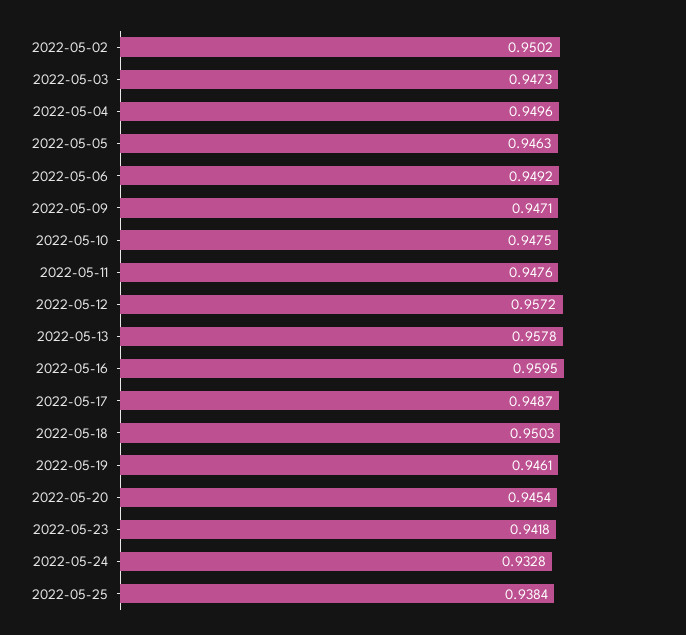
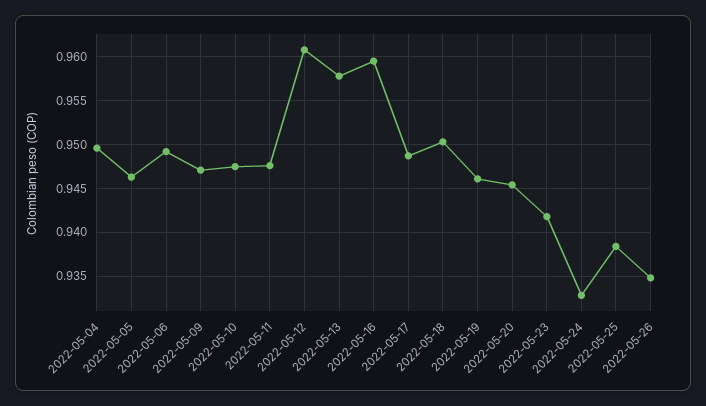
2022-05-02: 0.9502 -> none
2022-05-03: 0.9473 -> none
2022-05-12: 0.9572 -> 0.961
2022-05-26: none -> 0.935

